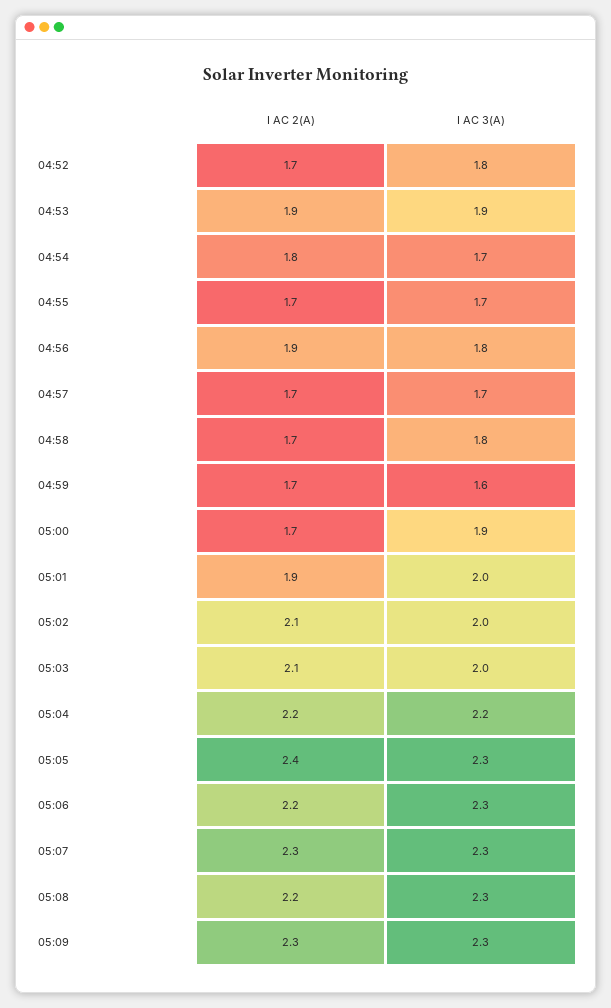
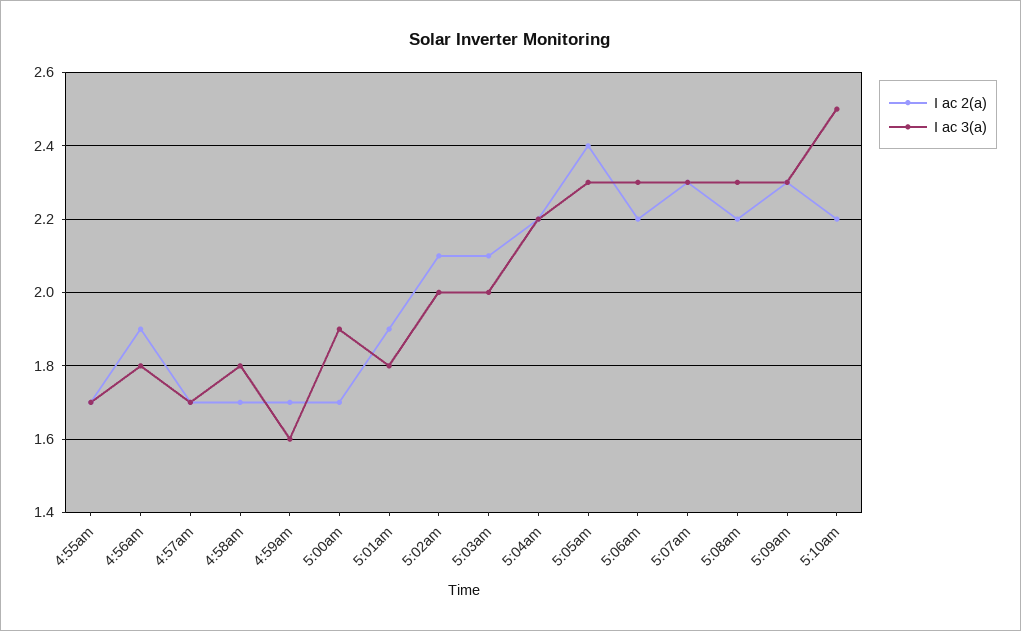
I AC 2(A), 04:52: 1.7 -> none
I AC 3(A), 04:52: 1.8 -> none
I AC 2(A), 04:53: 1.9 -> none
I AC 3(A), 04:53: 1.9 -> none
I AC 2(A), 04:54: 1.8 -> none
I AC 3(A), 04:54: 1.7 -> none
I AC 3(A), 05:01: 2 -> 1.8
I AC 2(A), 5:10am: none -> 2.2
I AC 3(A), 5:10am: none -> 2.5

